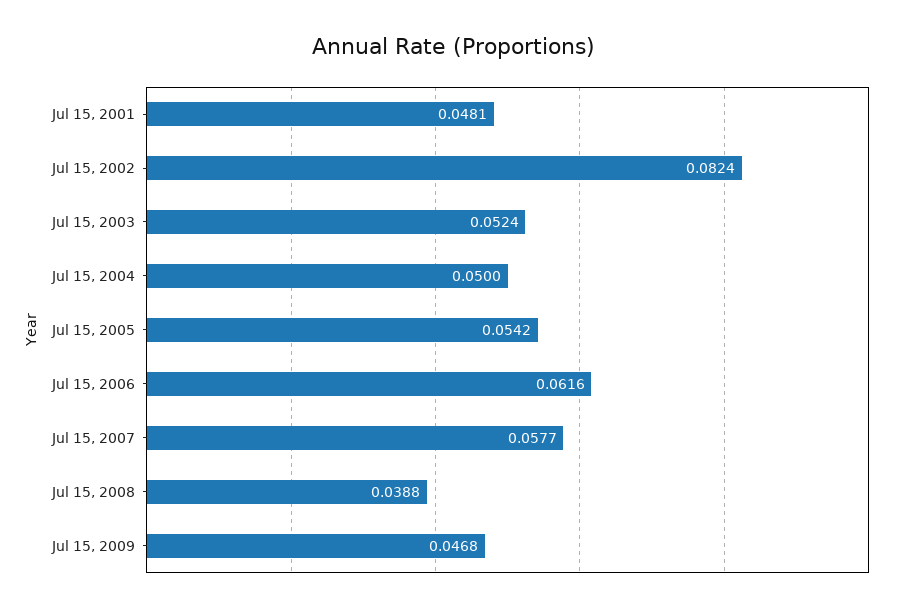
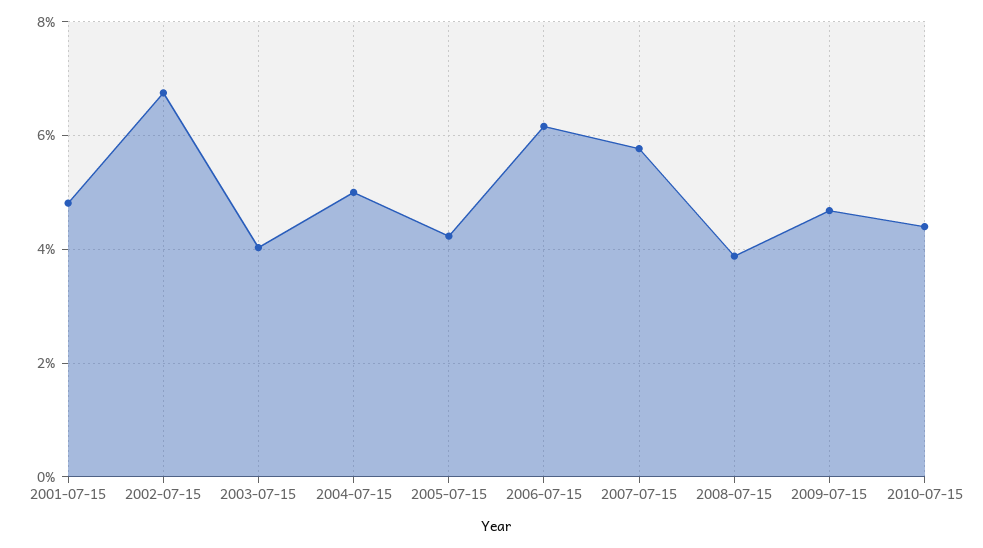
Jul 15, 2002: 0.0824 -> 0.068
Jul 15, 2003: 0.0524 -> 0.04
Jul 15, 2005: 0.0542 -> 0.042
2010-07-15: none -> 0.044

